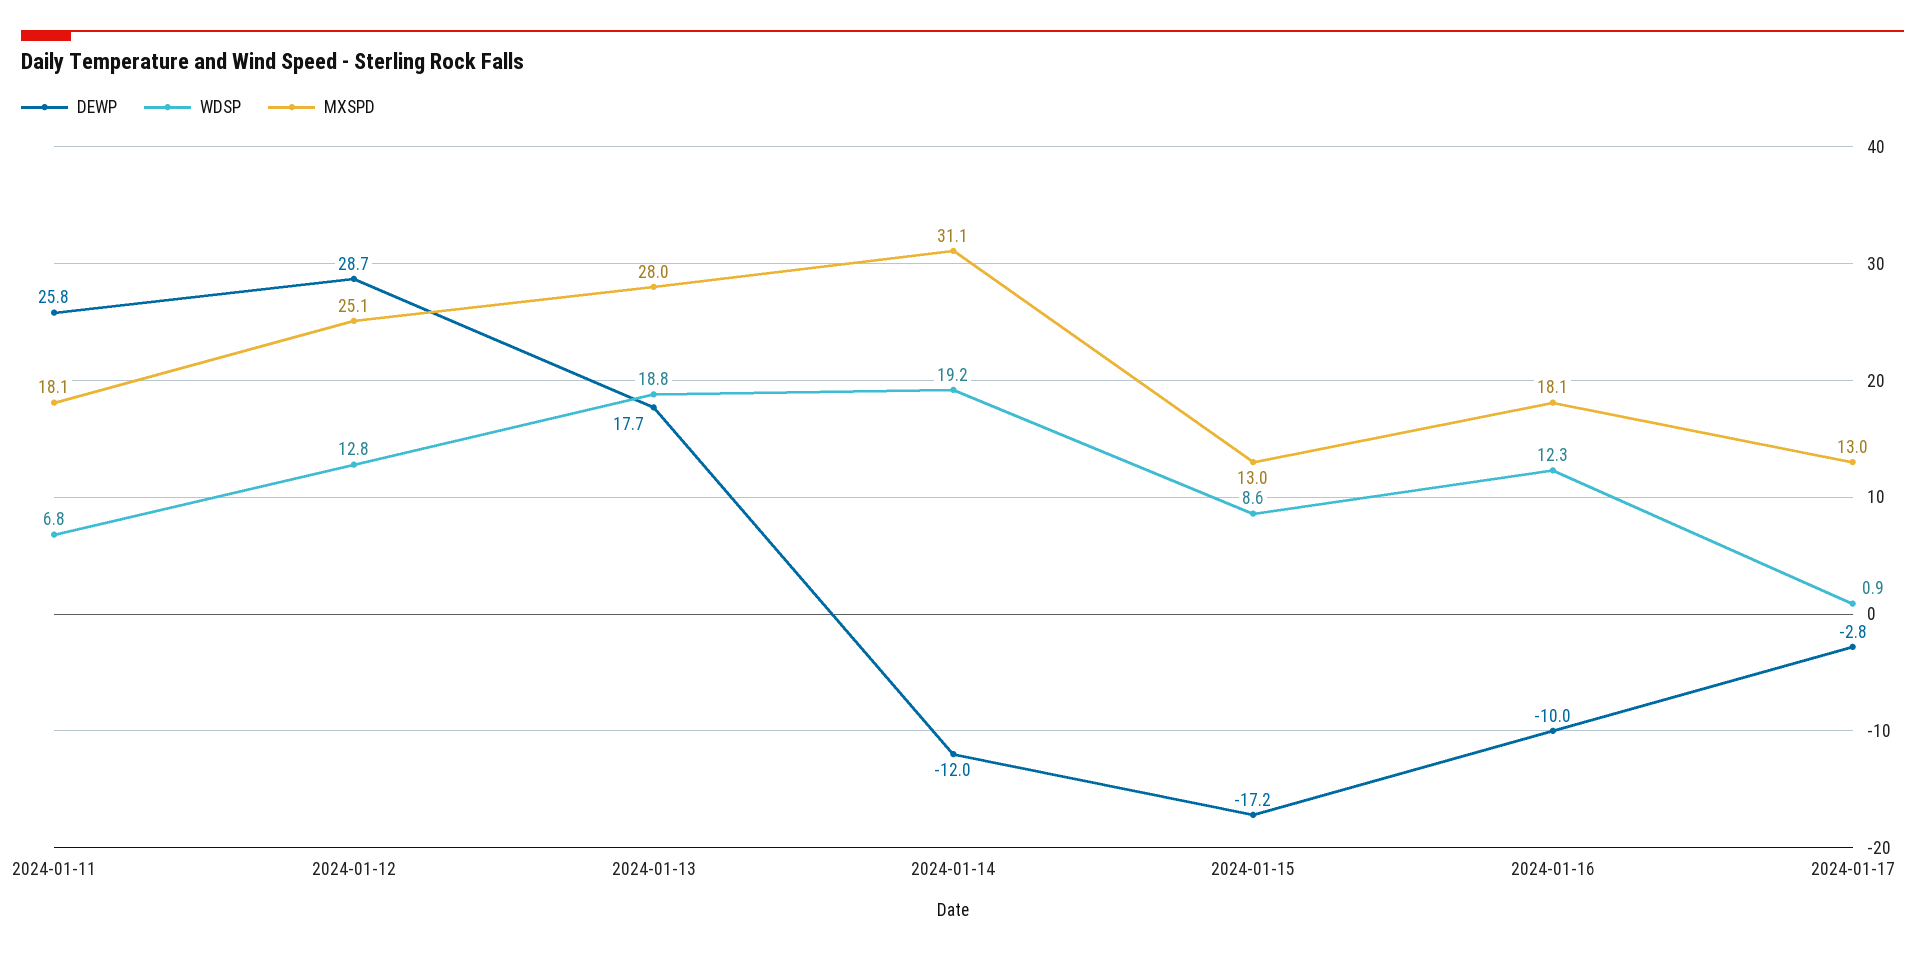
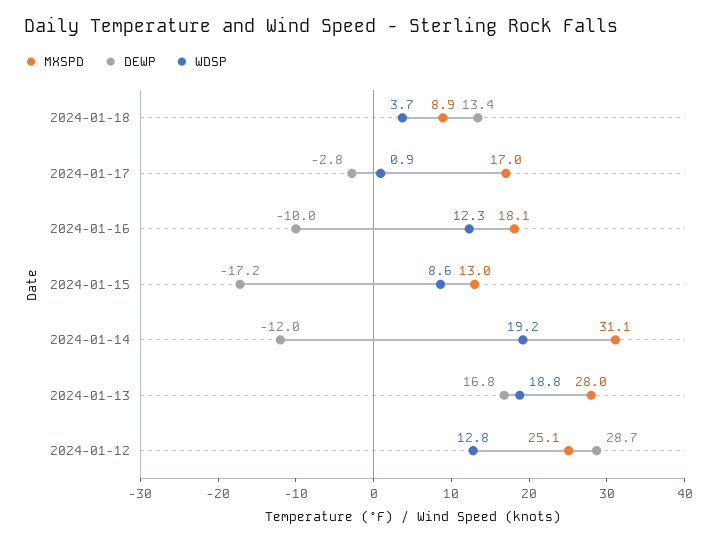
DEWP, 2024-01-11: 25.8 -> none
WDSP, 2024-01-11: 6.8 -> none
MXSPD, 2024-01-11: 18.1 -> none
DEWP, 2024-01-13: 17.7 -> 16.8
MXSPD, 2024-01-17: 13 -> 17
MXSPD, 2024-01-18: none -> 8.9
DEWP, 2024-01-18: none -> 13.4
WDSP, 2024-01-18: none -> 3.7

